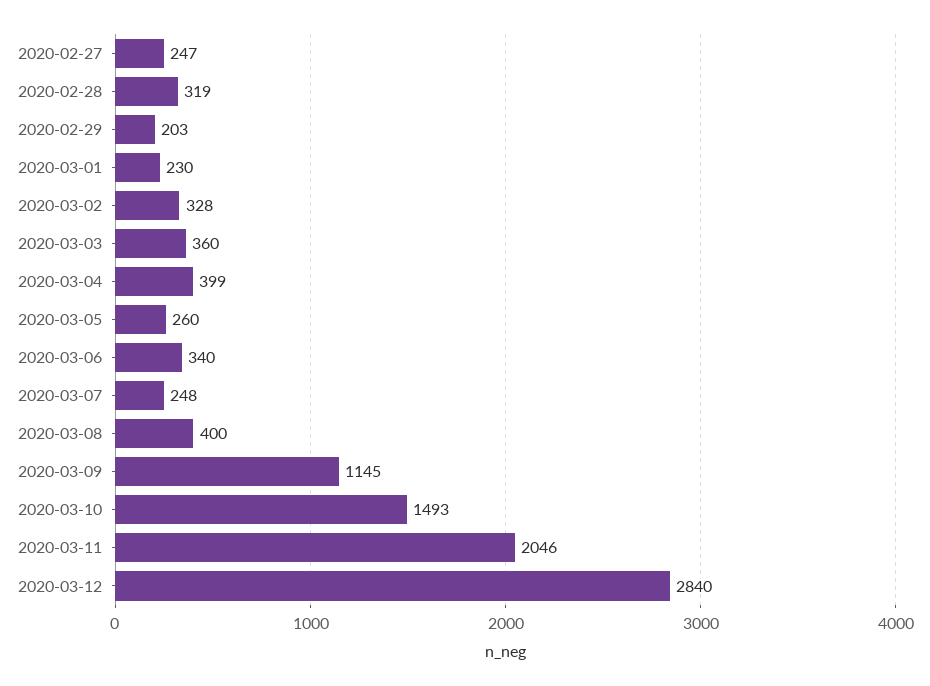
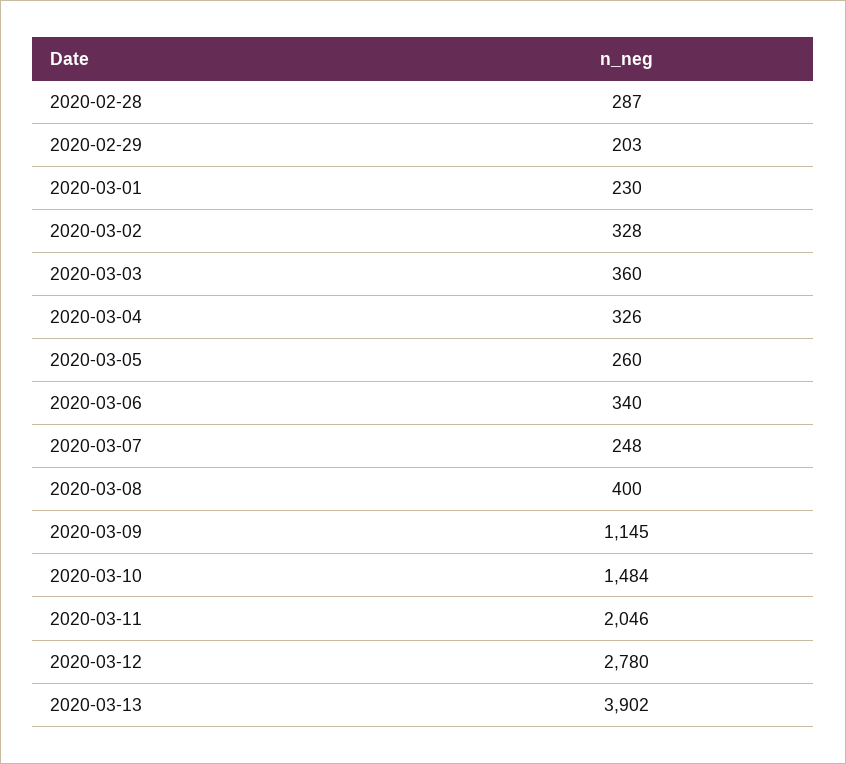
2020-02-27: 247 -> none
2020-02-28: 319 -> 287
2020-03-04: 399 -> 326
2020-03-10: 1493 -> 1484
2020-03-12: 2840 -> 2780
2020-03-13: none -> 3902

